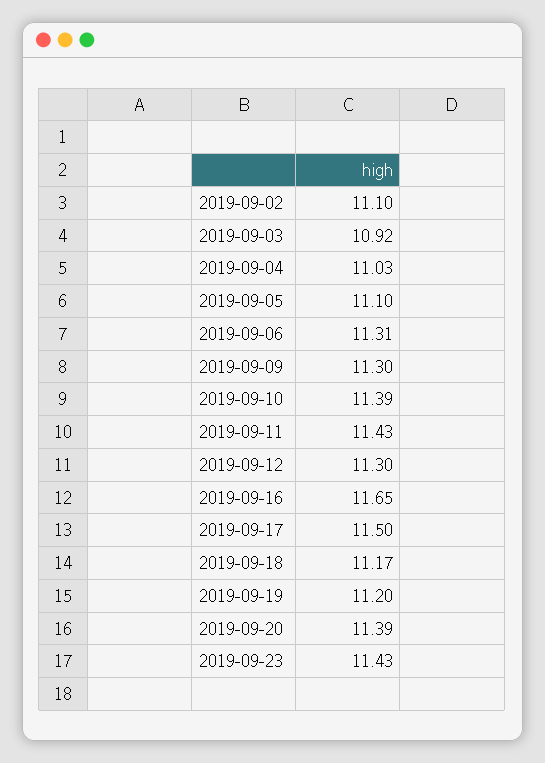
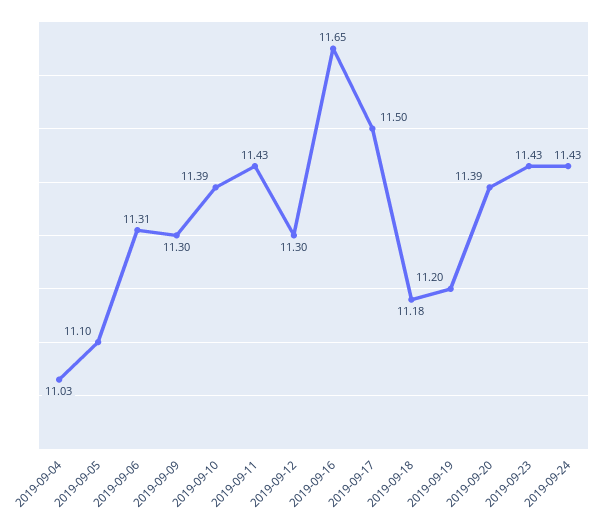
2019-09-02: 11.1 -> none
2019-09-03: 10.92 -> none
2019-09-18: 11.17 -> 11.18
2019-09-24: none -> 11.43

